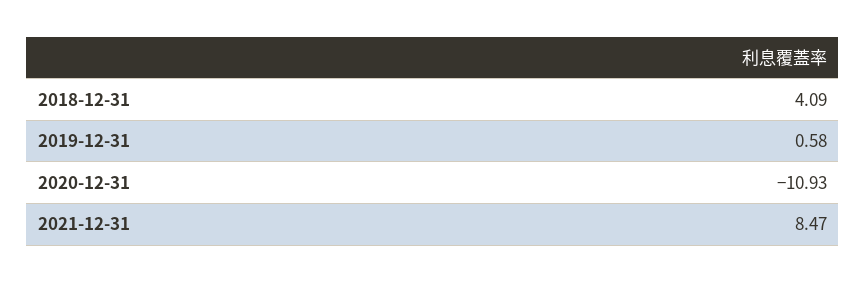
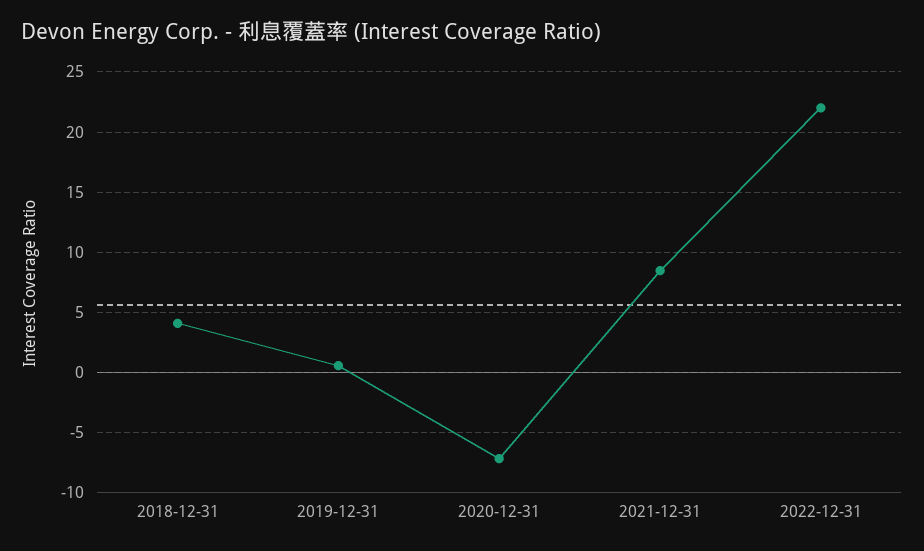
2020-12-31: -10.93 -> -7
2022-12-31: none -> 22

